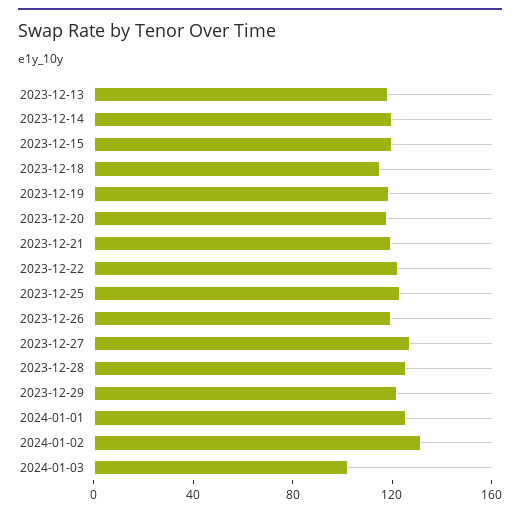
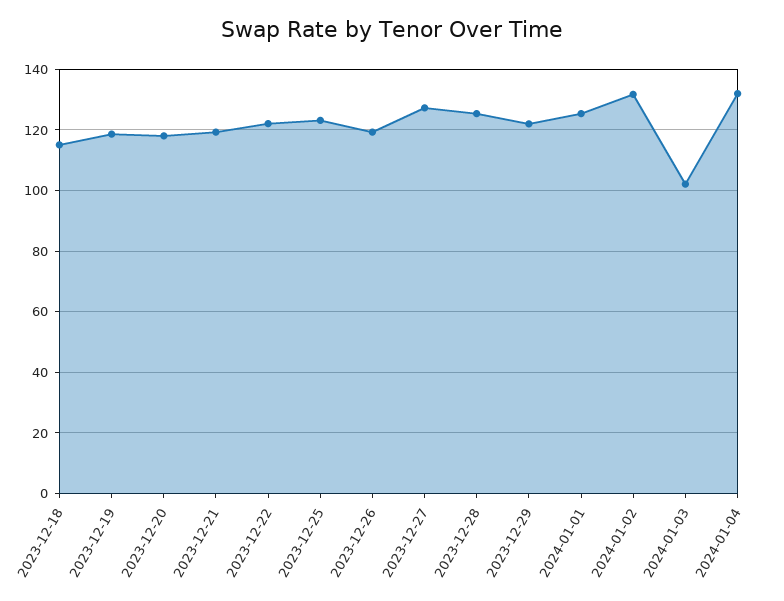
2023-12-13: 120 -> none
2023-12-14: 120 -> none
2023-12-15: 120 -> none
2024-01-04: none -> 132

